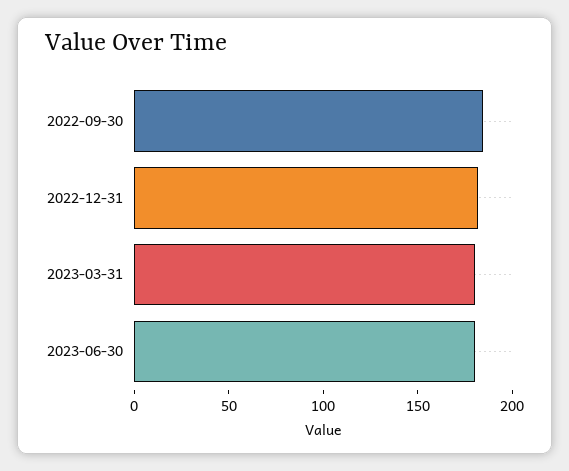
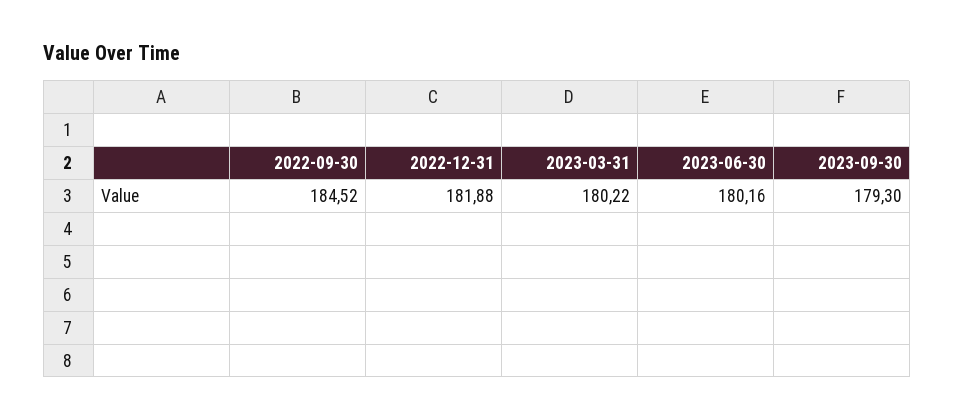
2023-09-30: none -> 179.3

